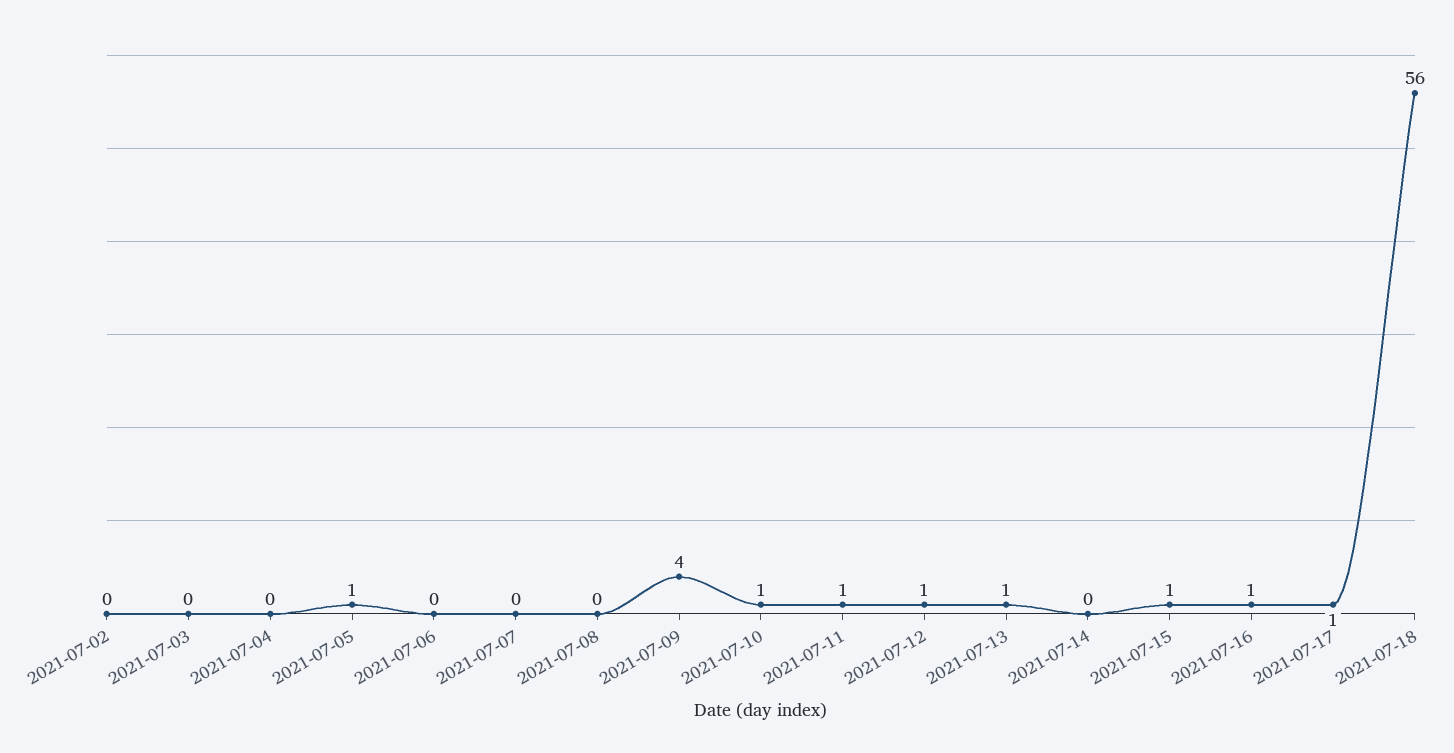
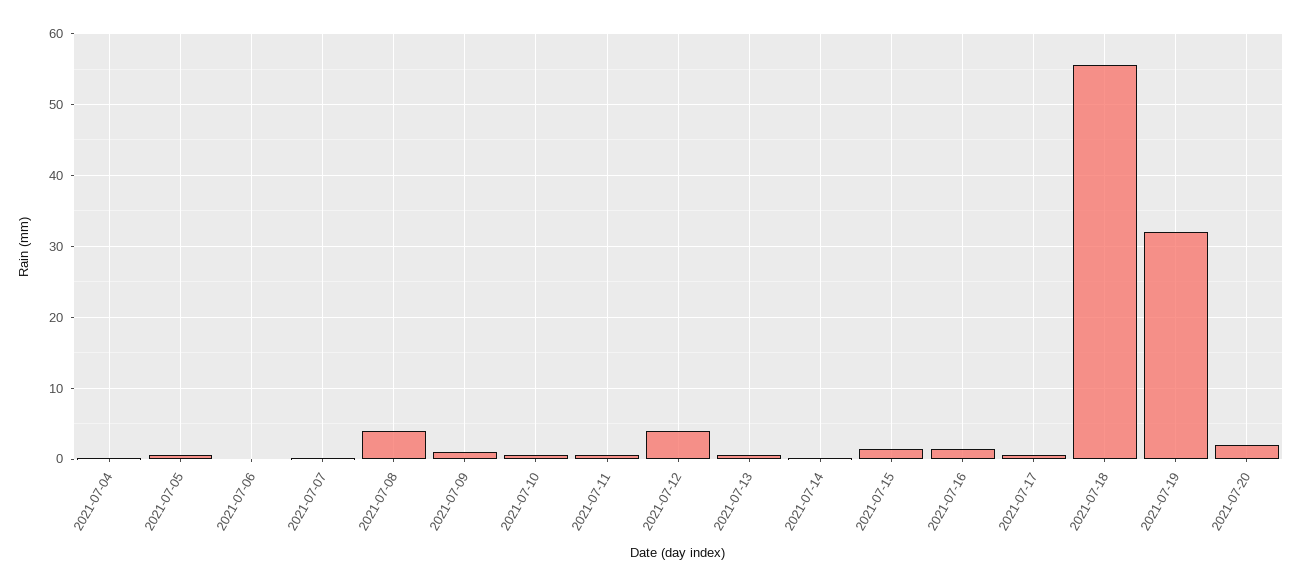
2021-07-02: 0 -> none
2021-07-03: 0 -> none
2021-07-08: 0 -> 4
2021-07-09: 4 -> 1
2021-07-12: 1 -> 4
2021-07-19: none -> 32
2021-07-20: none -> 2

